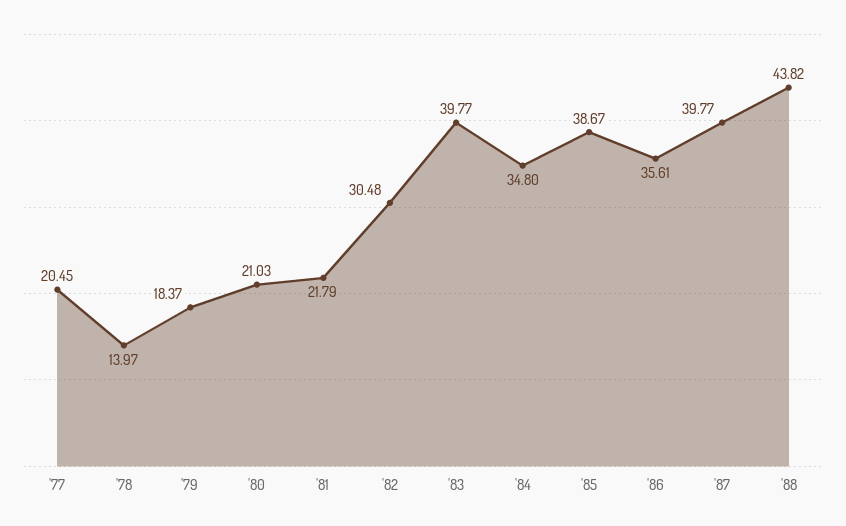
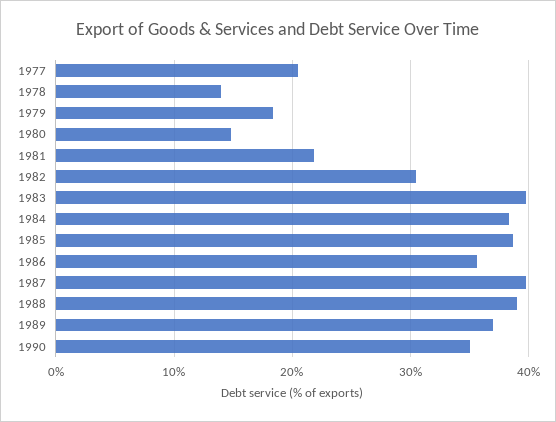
'80: 21.03 -> 15
'84: 34.8 -> 38
'88: 43.82 -> 39
1989: none -> 37
1990: none -> 35

